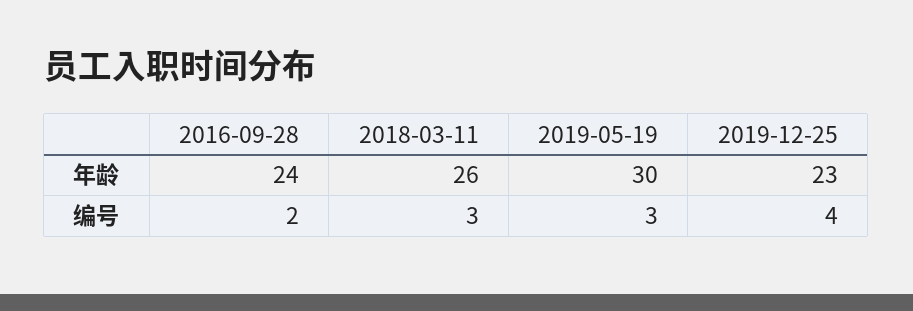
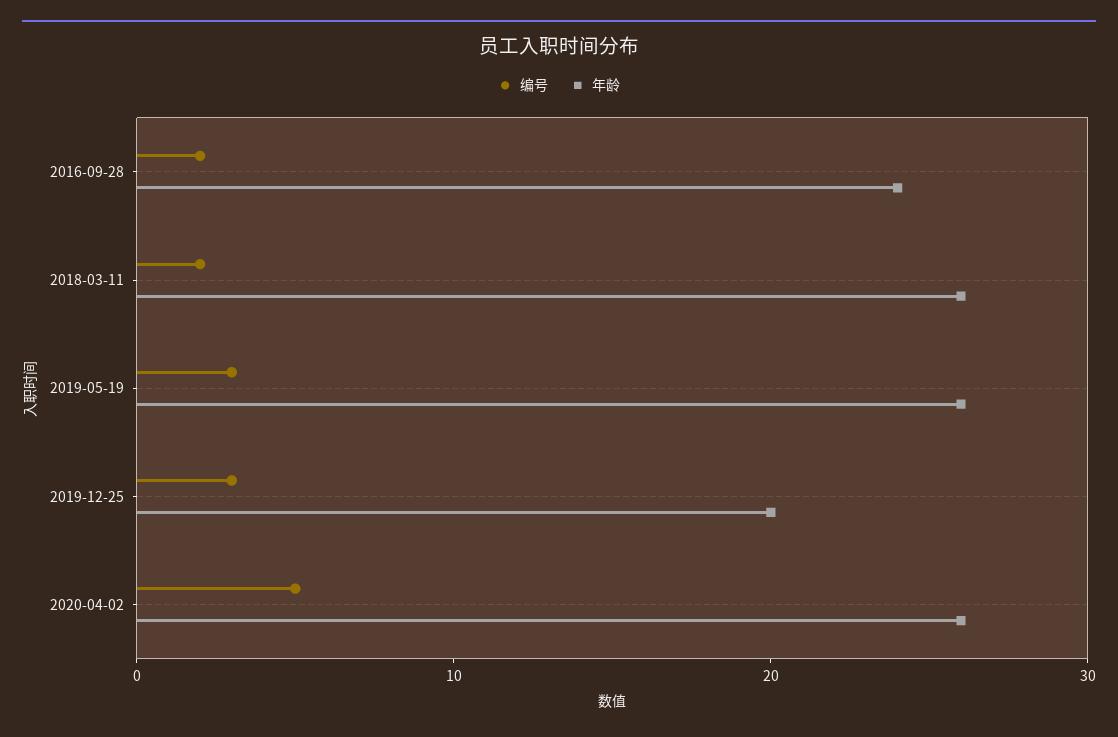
年龄, 2019-05-19: 30 -> 26
年龄, 2019-12-25: 23 -> 20
编号, 2018-03-11: 3 -> 2
编号, 2019-12-25: 4 -> 3
编号, 2020-04-02: none -> 5
年龄, 2020-04-02: none -> 26

